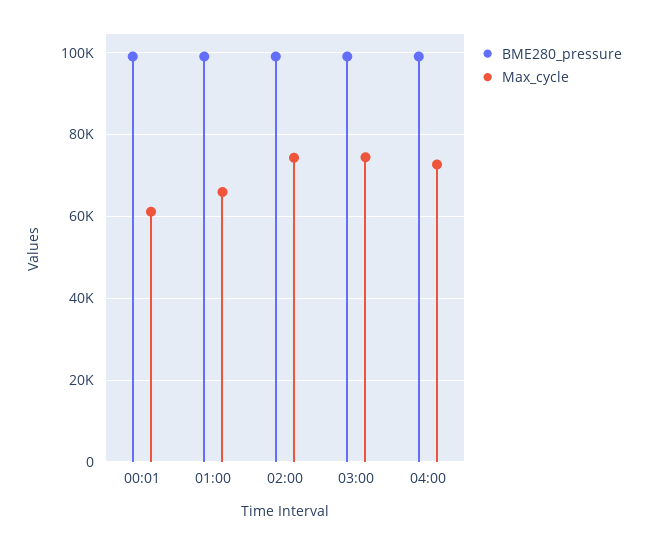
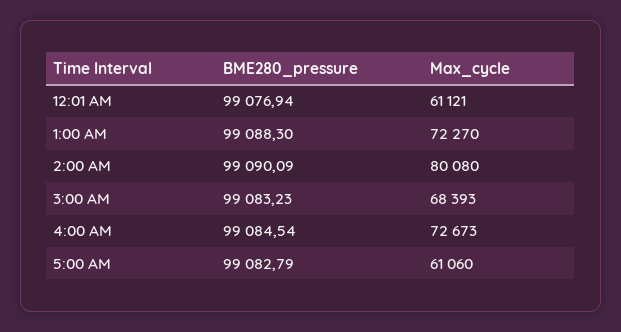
Max_cycle, 01:00: 66000 -> 72270
Max_cycle, 02:00: 74000 -> 80080
Max_cycle, 03:00: 74000 -> 68393
BME280_pressure, 5:00 AM: none -> 99082.79
Max_cycle, 5:00 AM: none -> 61060

